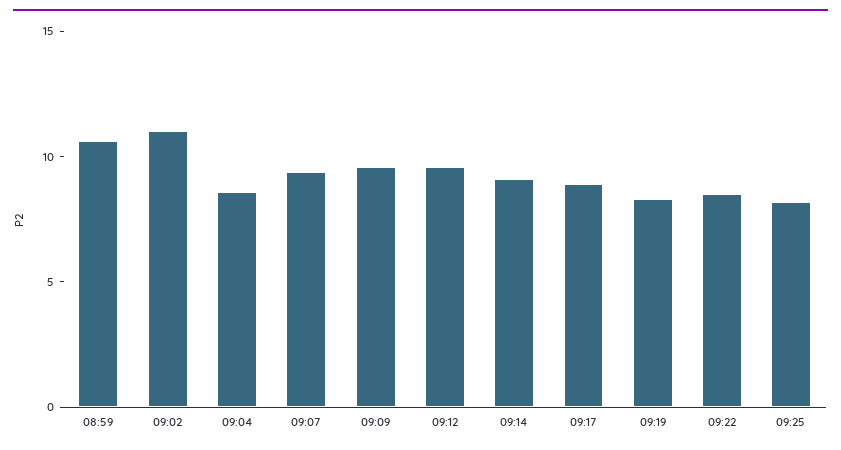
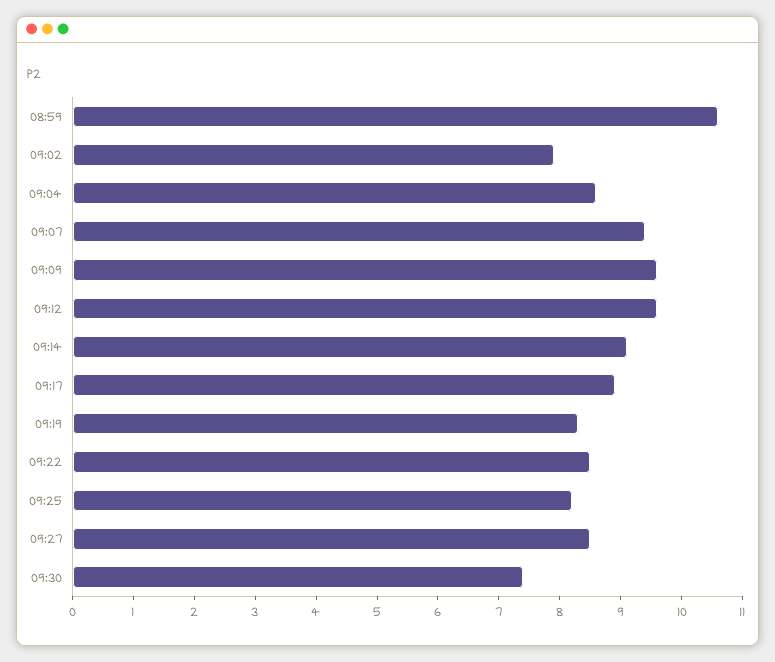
09:02: 11 -> 8
09:27: none -> 8.5
09:30: none -> 7.5

